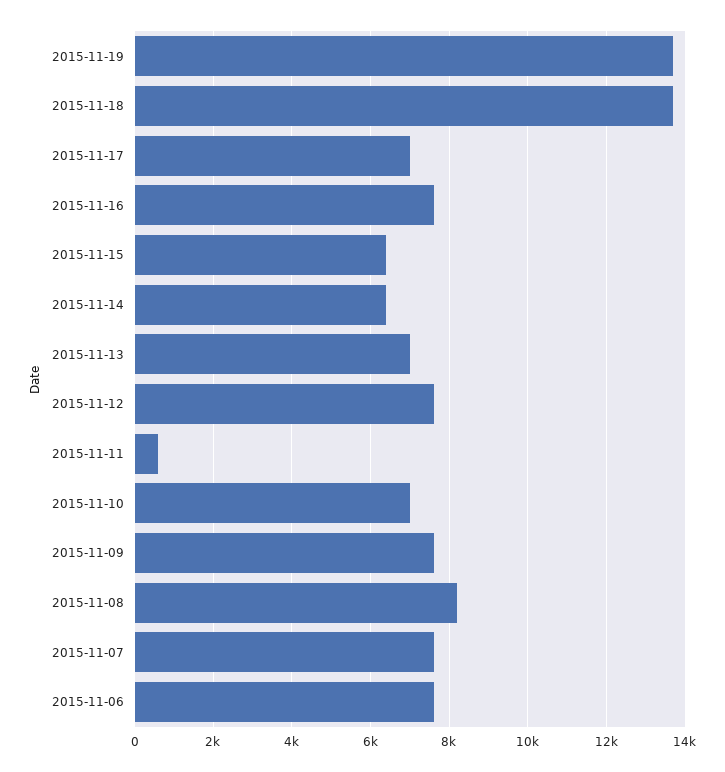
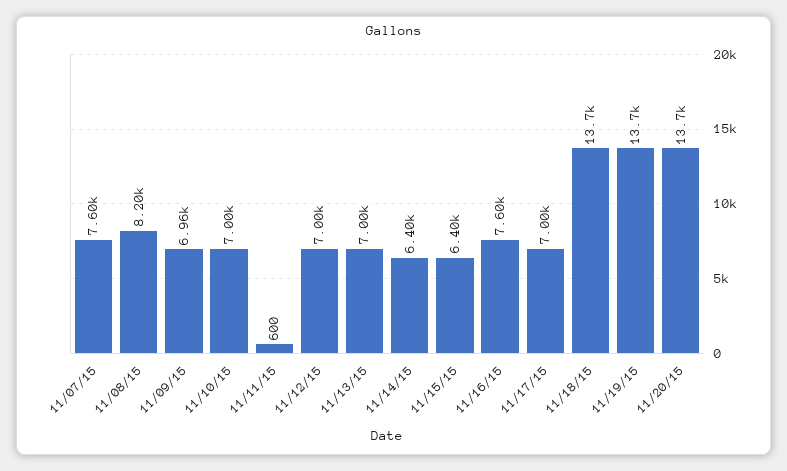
2015-11-12: 7600 -> 7000
2015-11-09: 7600 -> 6960
2015-11-06: 7600 -> none
11/20/15: none -> 13700

